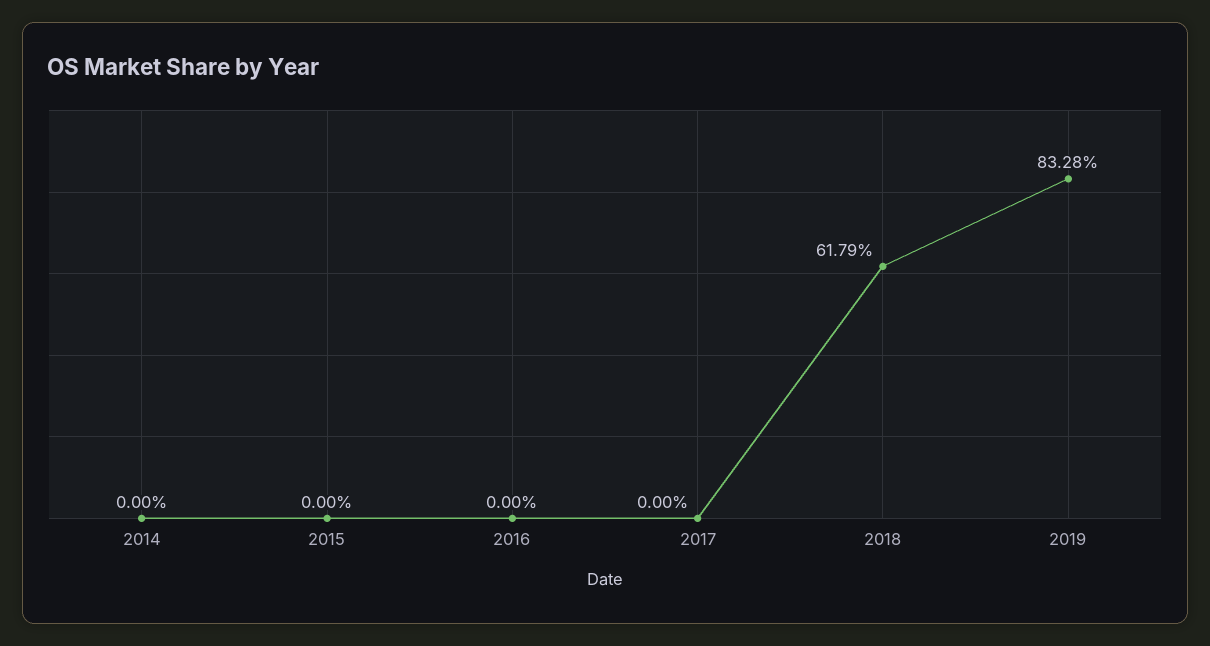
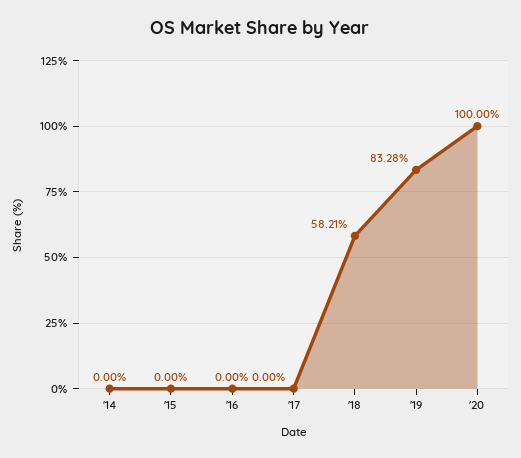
2018: 61.79 -> 58.21
'20: none -> 100

